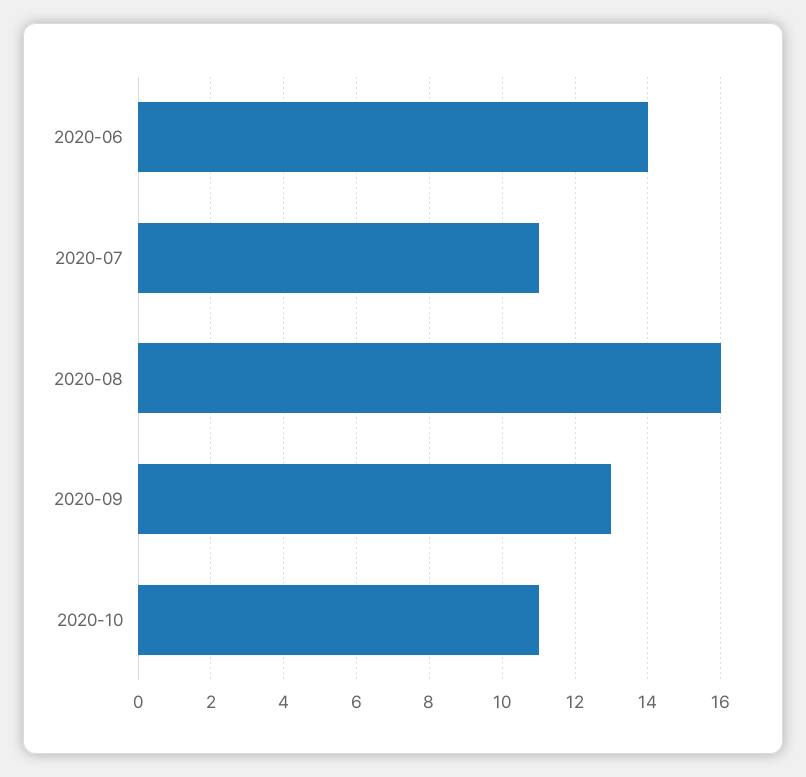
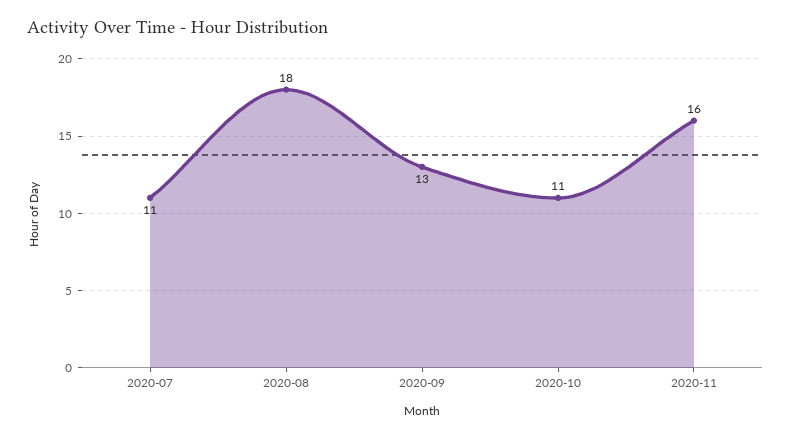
2020-06: 14 -> none
2020-08: 16 -> 18
2020-11: none -> 16

